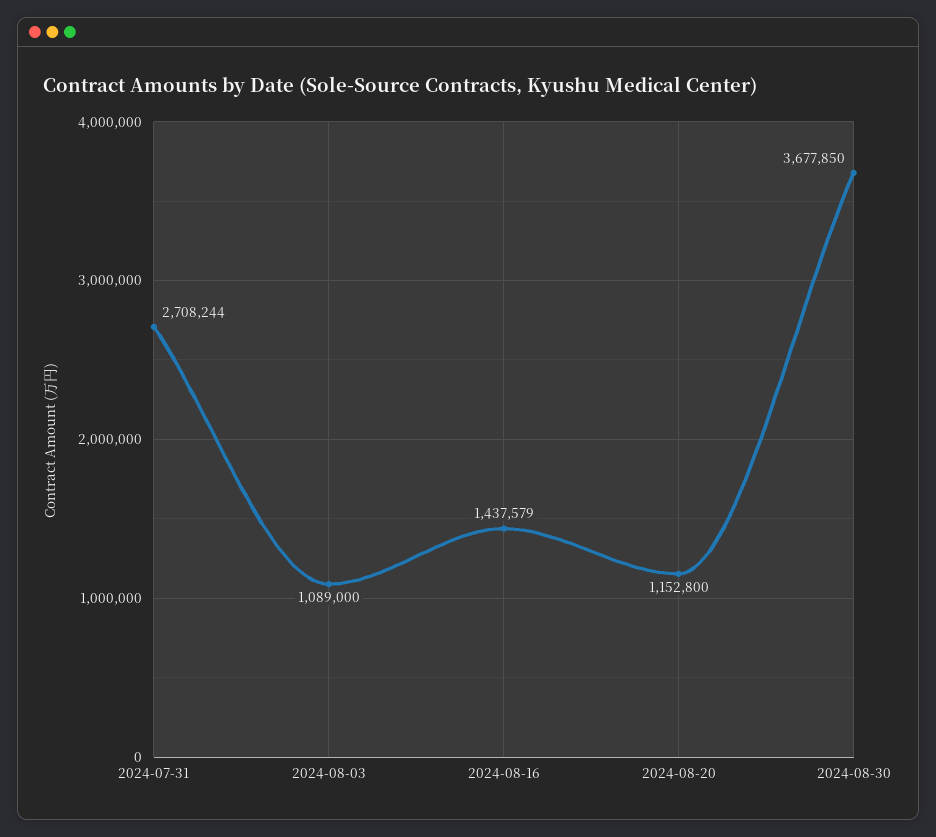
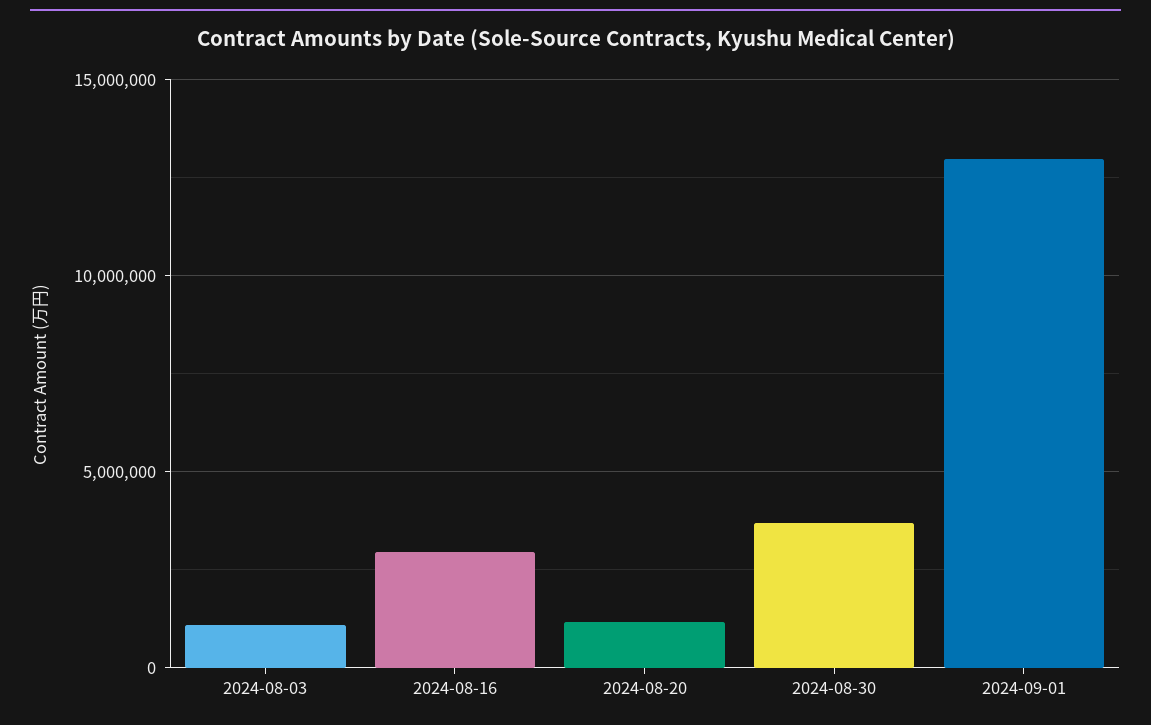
2024-07-31: 2708244 -> none
2024-08-16: 1437579 -> 3000000
2024-09-01: none -> 13000000

